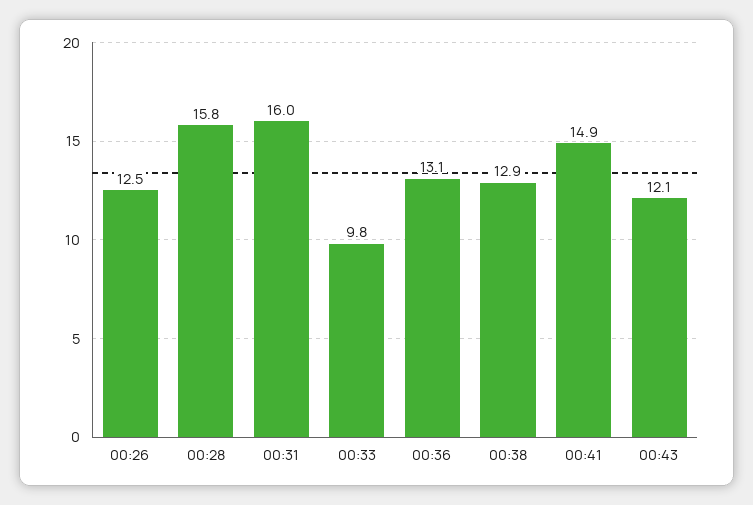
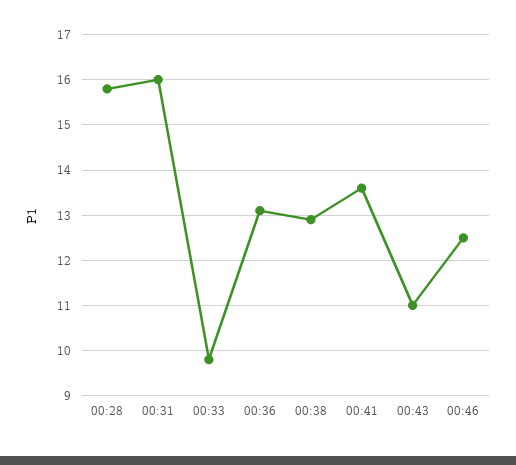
00:26: 12.5 -> none
00:41: 14.9 -> 13.5
00:43: 12.1 -> 11
00:46: none -> 12.5

